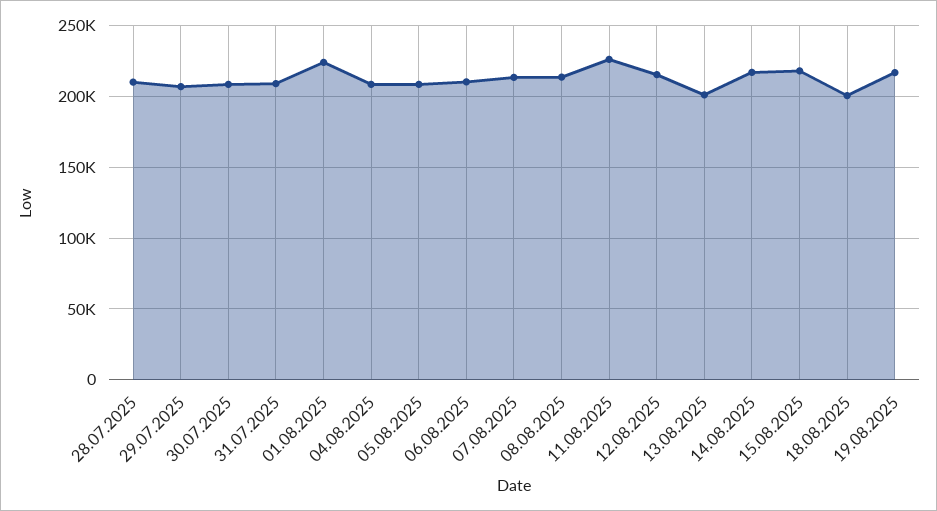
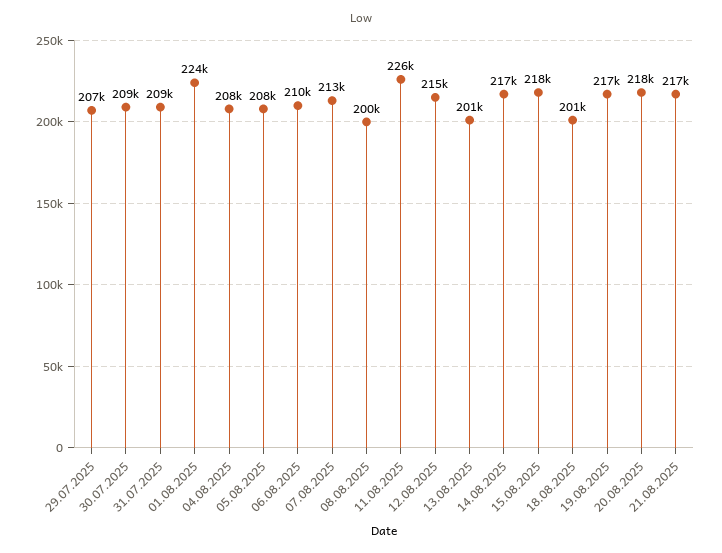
28.07.2025: 210000 -> none
08.08.2025: 215000 -> 200000
20.08.2025: none -> 218000
21.08.2025: none -> 217000

